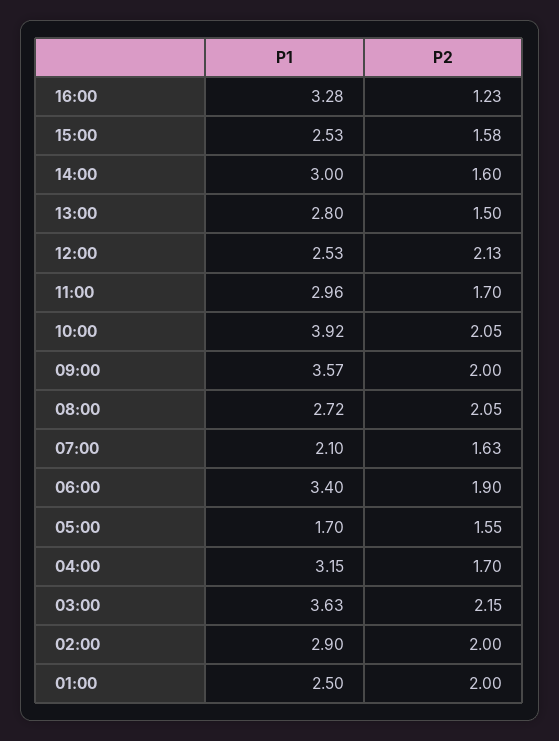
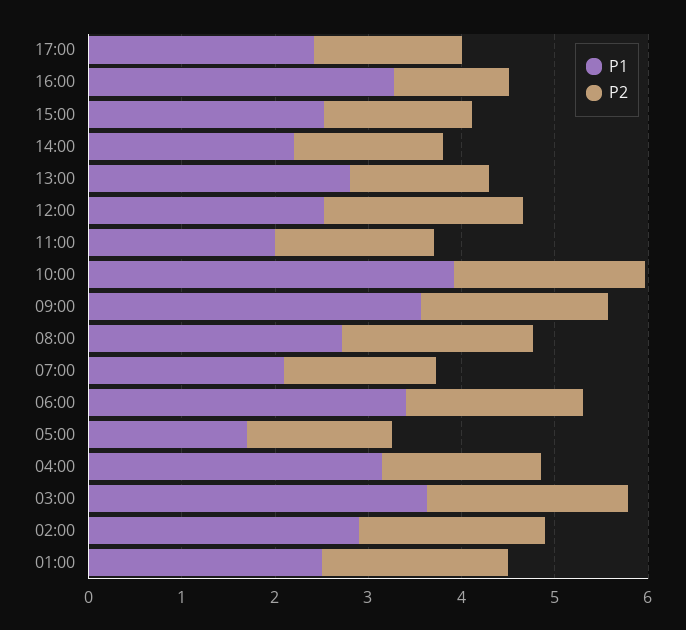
P1, 14:00: 3 -> 2.2
P1, 11:00: 2.96 -> 2
P1, 17:00: none -> 2.4
P2, 17:00: none -> 1.6

